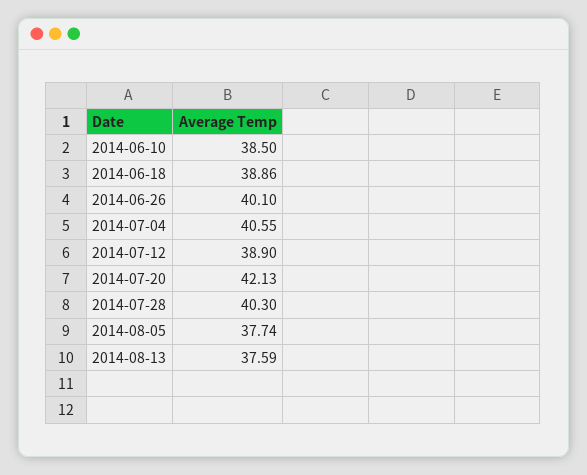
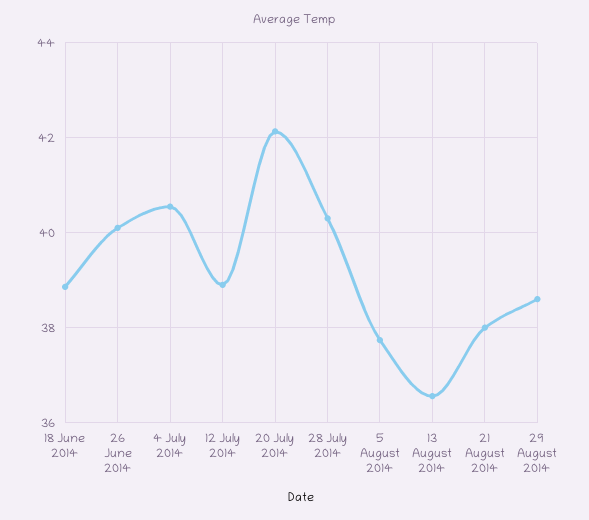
2014-06-10: 38.5 -> none
2014-08-13: 37.59 -> 36.6
21 August 2014: none -> 38
29 August 2014: none -> 38.6

